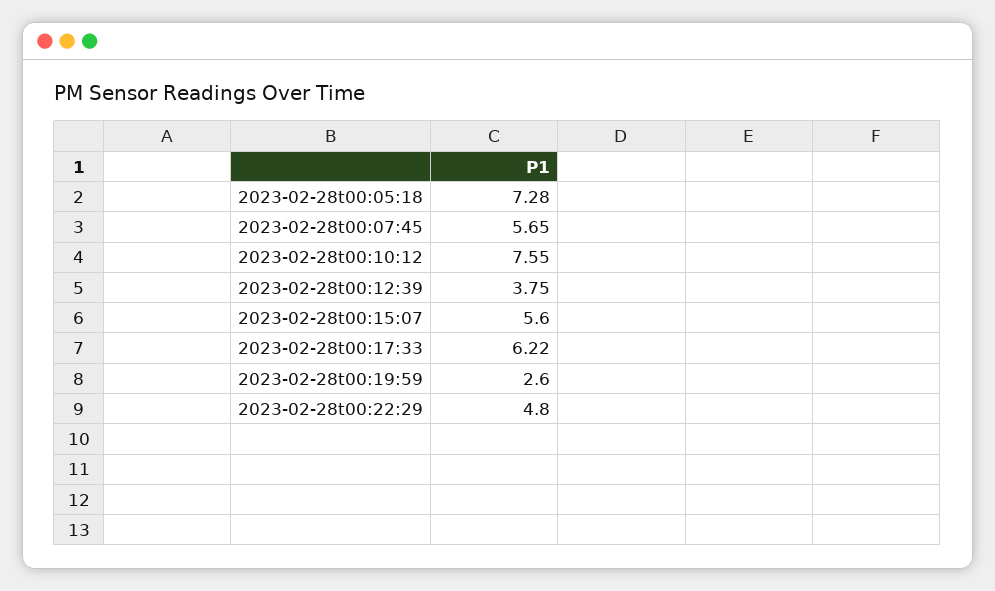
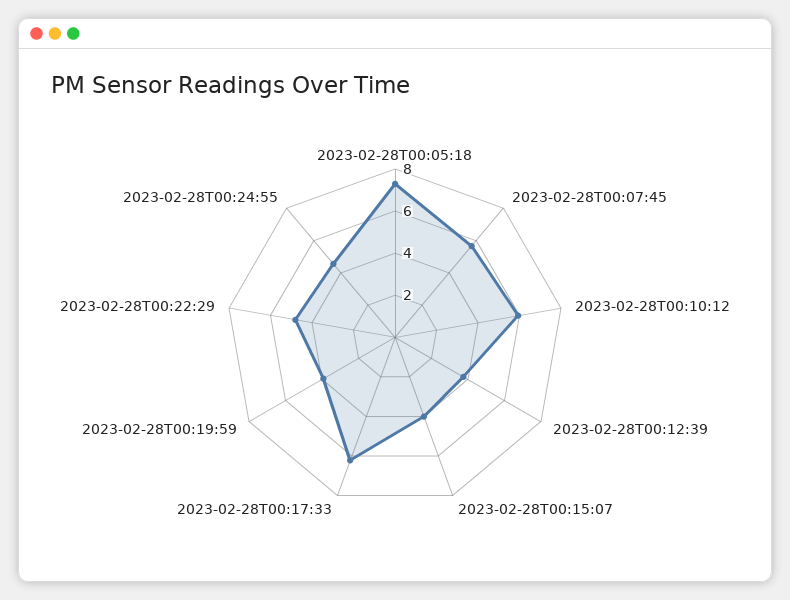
2023-02-28t00:10:12: 7.55 -> 6
2023-02-28t00:15:07: 5.6 -> 4
2023-02-28t00:19:59: 2.6 -> 4
2023-02-28T00:24:55: none -> 4.5

